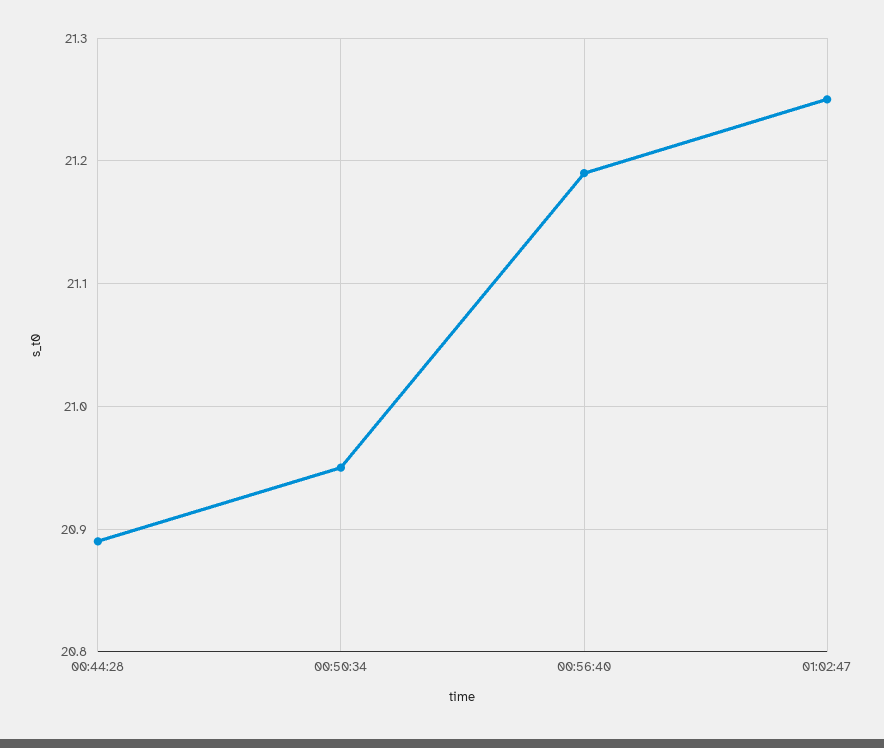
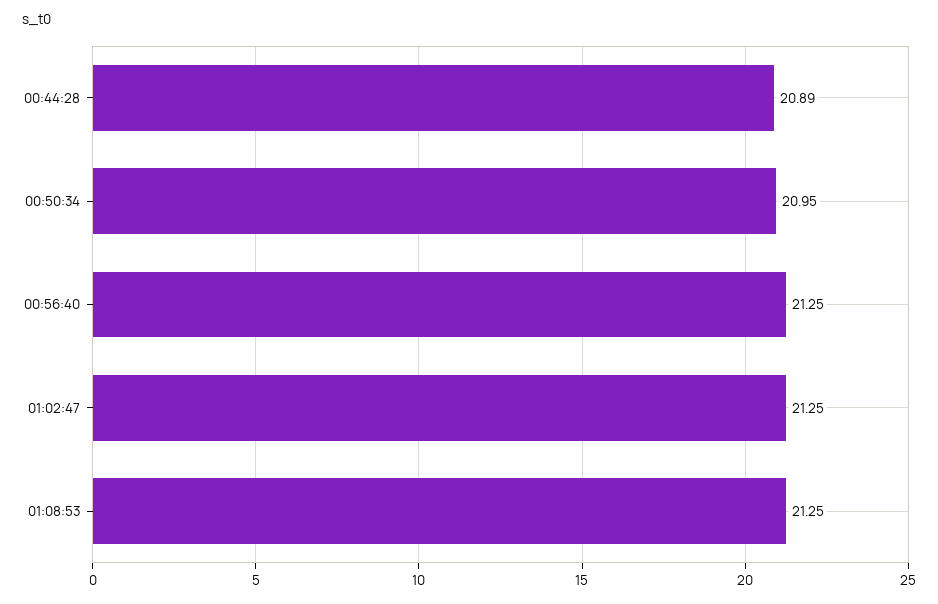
00:56:40: 21.19 -> 21.25
01:08:53: none -> 21.25

